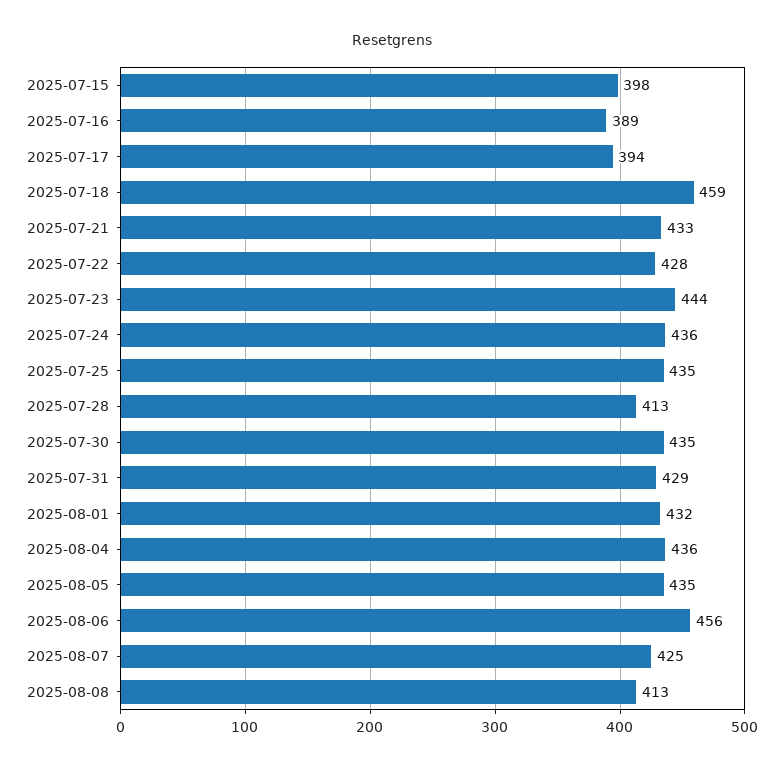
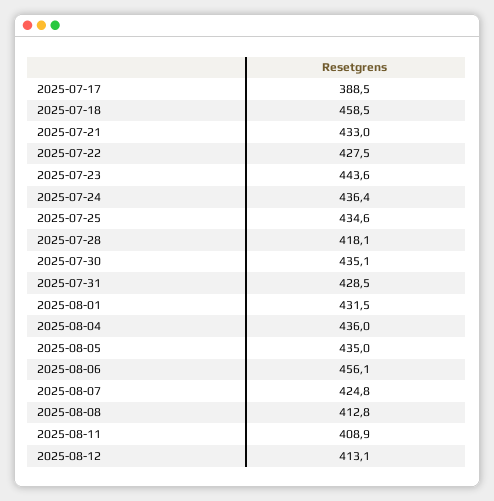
2025-07-15: 398 -> none
2025-07-16: 389 -> none
2025-07-17: 394 -> 388.5
2025-07-28: 413 -> 418.1
2025-08-11: none -> 408.9
2025-08-12: none -> 413.1

